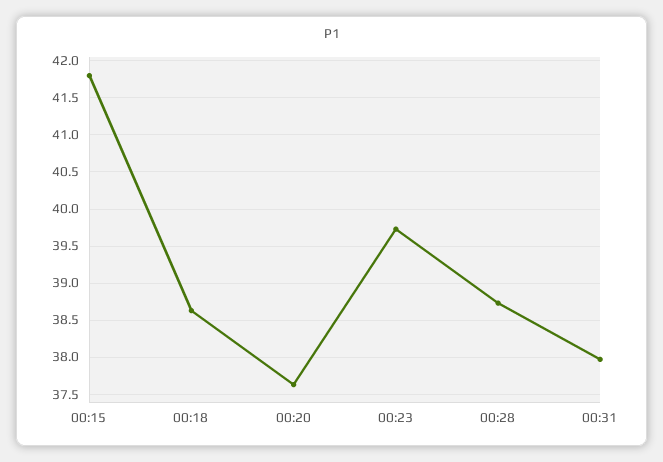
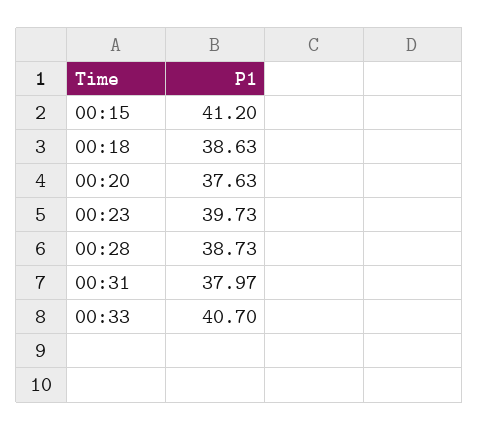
00:15: 41.8 -> 41.2
00:33: none -> 40.7

